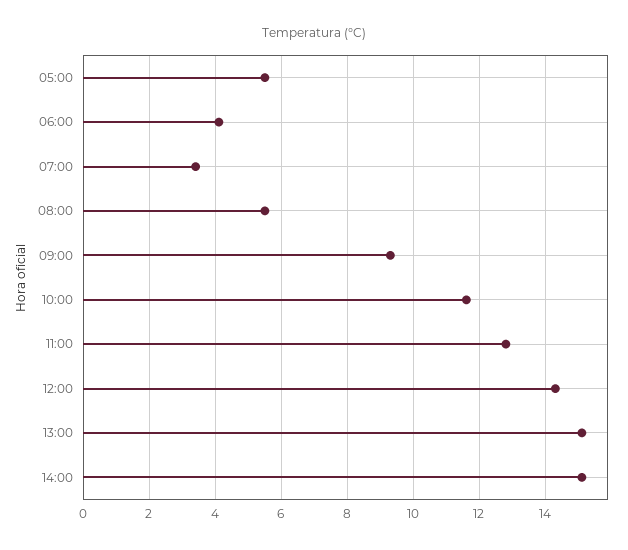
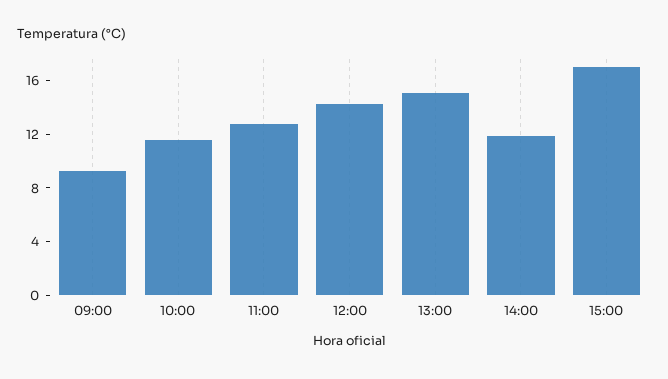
05:00: 5.5 -> none
06:00: 4 -> none
07:00: 3.5 -> none
08:00: 5.5 -> none
14:00: 15 -> 12
15:00: none -> 17

